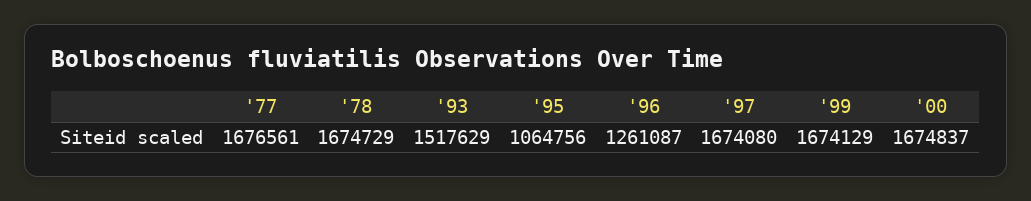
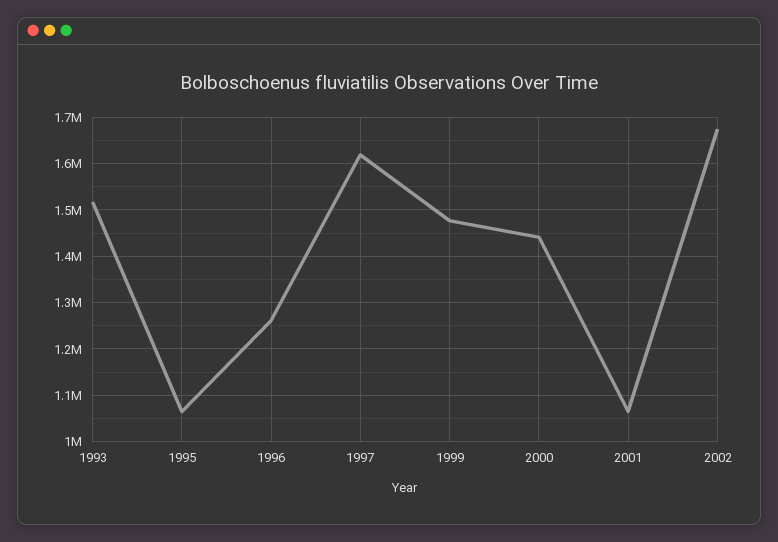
'77: 1676561 -> none
'78: 1674729 -> none
'97: 1674080 -> 1620000
'99: 1674129 -> 1480000
'00: 1674837 -> 1440000
2001: none -> 1060000
2002: none -> 1680000

